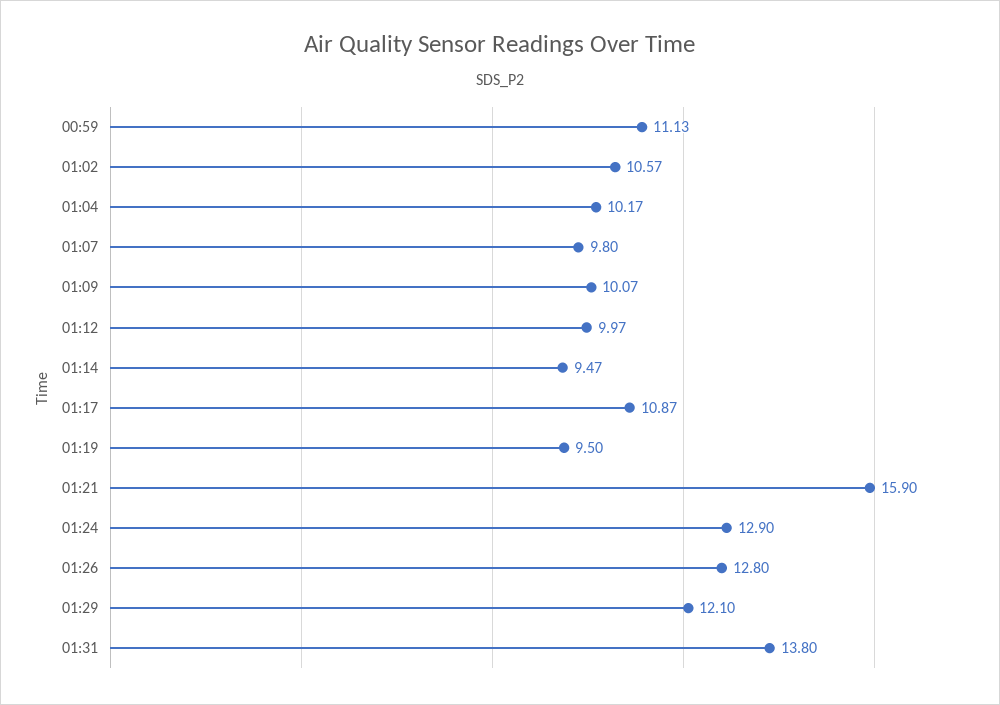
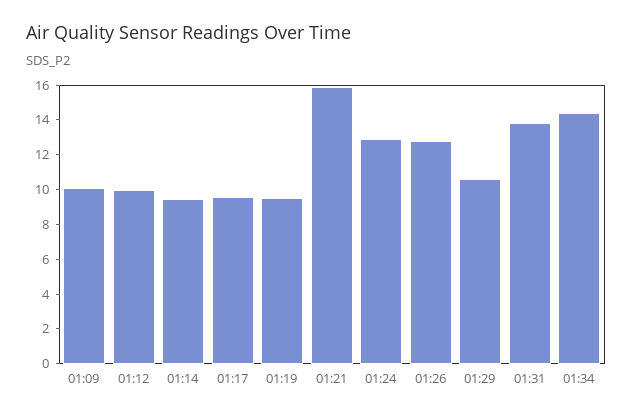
00:59: 11.13 -> none
01:02: 10.57 -> none
01:04: 10.17 -> none
01:07: 9.8 -> none
01:17: 10.87 -> 9.5
01:29: 12.1 -> 10.5
01:34: none -> 14.5

